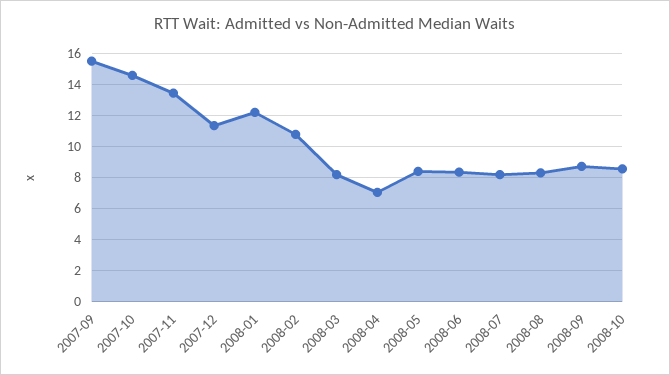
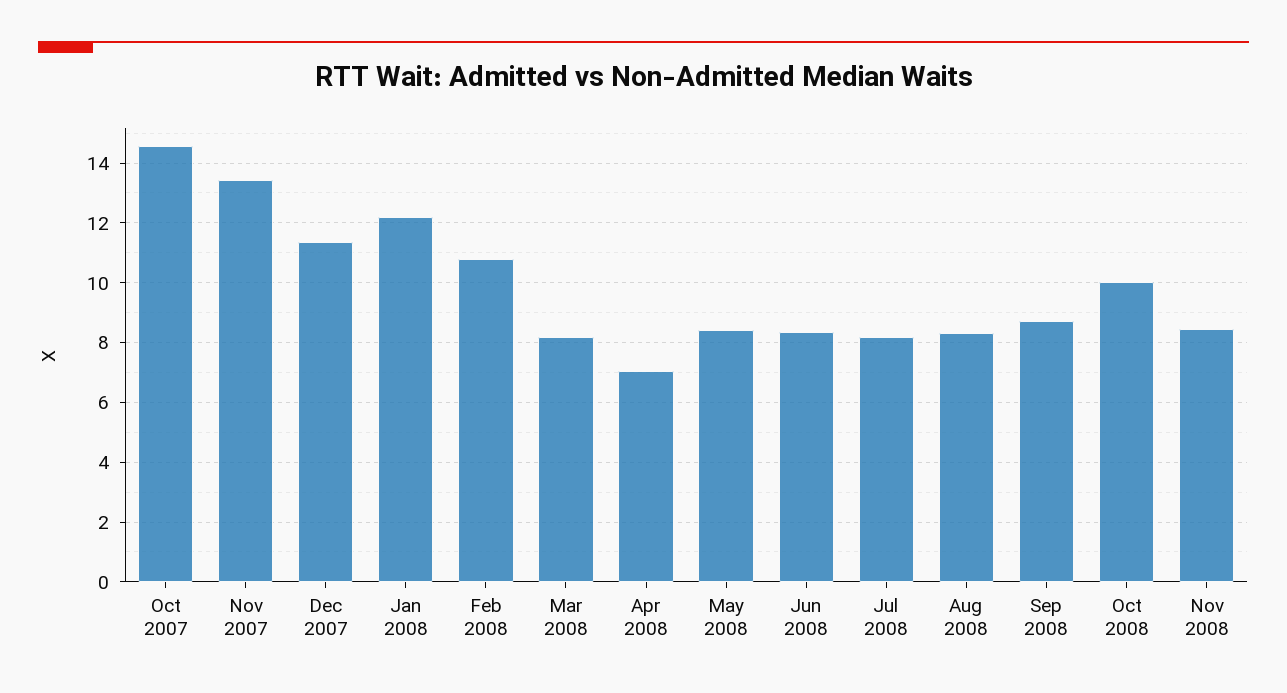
2007-09: 15.5 -> none
2008-10: 8.5 -> 10
Nov 2008: none -> 8.5

